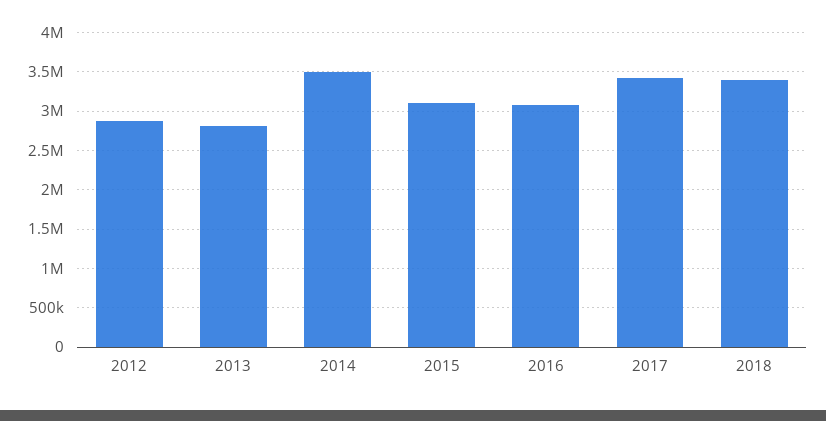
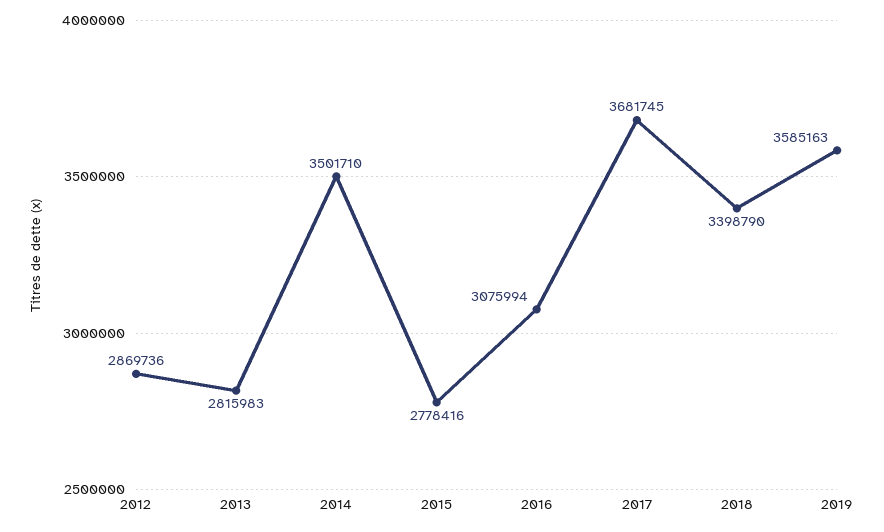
2015: 3100000 -> 2778416
2017: 3400000 -> 3681745
2019: none -> 3585163

